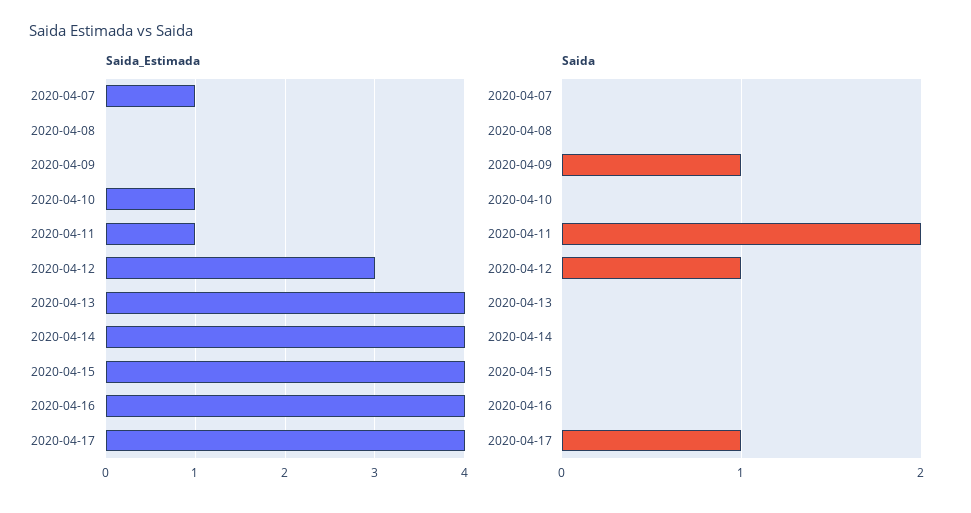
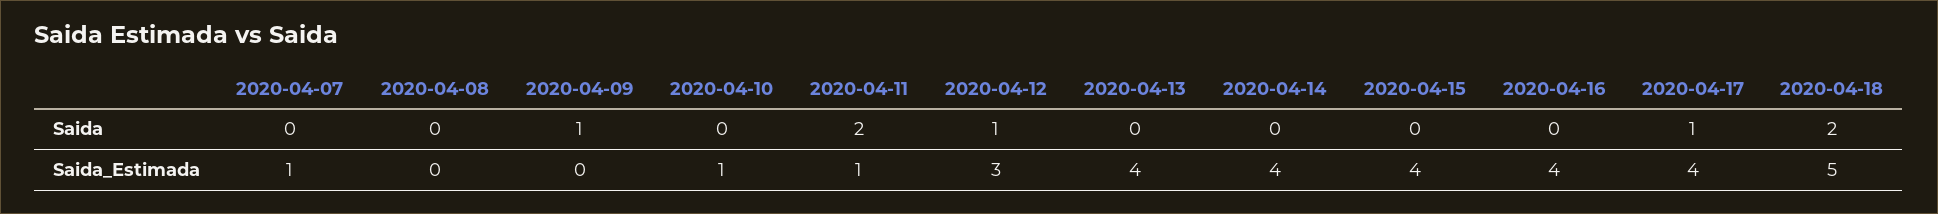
Saida, 2020-04-18: none -> 2
Saida_Estimada, 2020-04-18: none -> 5

